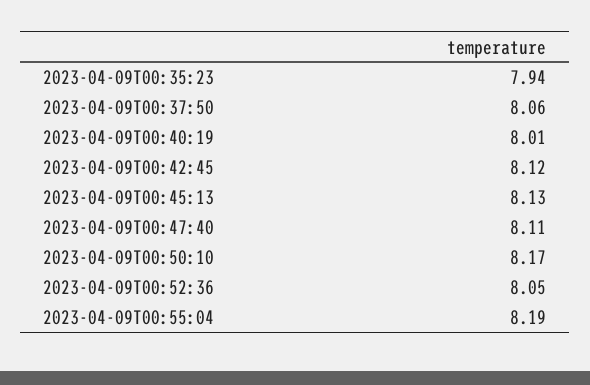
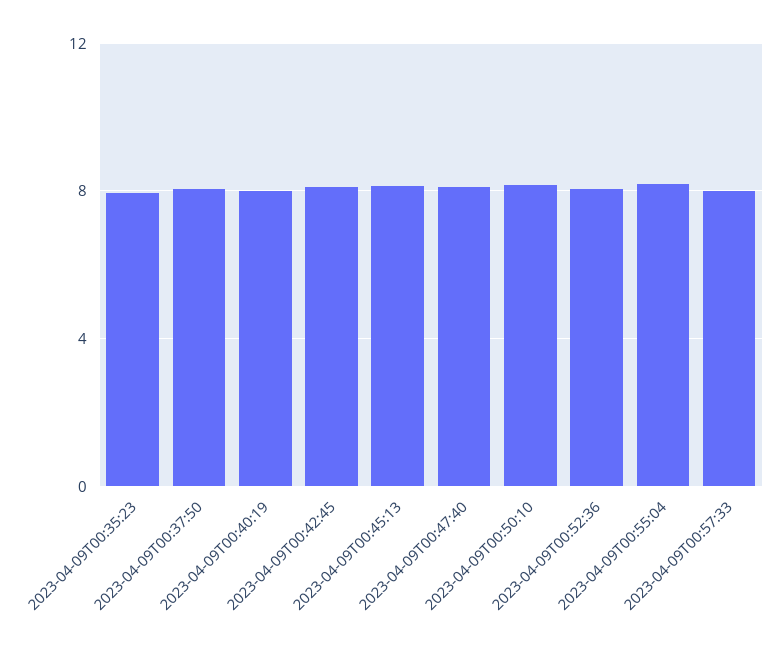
2023-04-09T00:57:33: none -> 8

